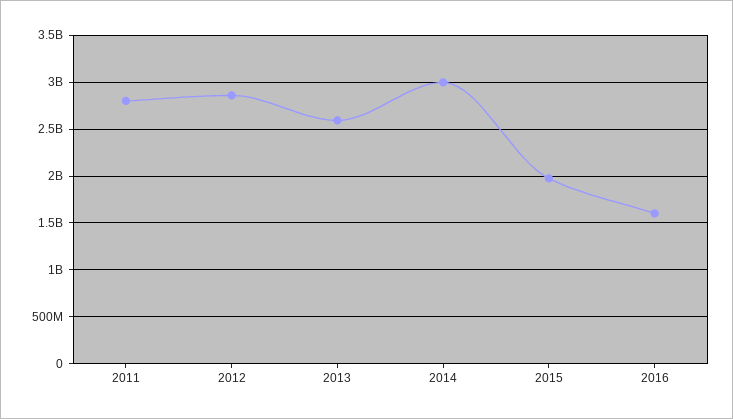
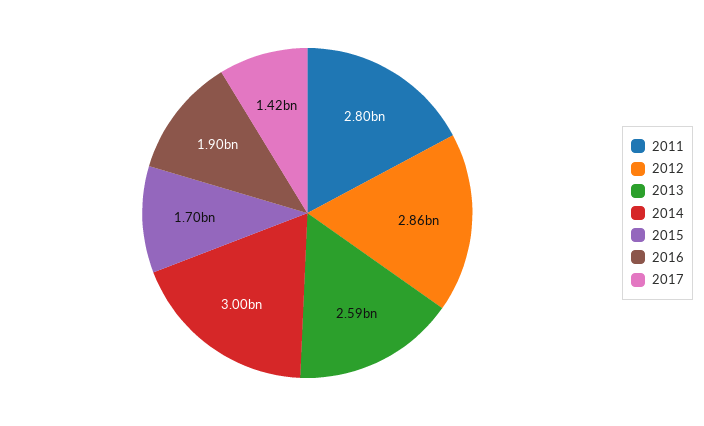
2015: 2000000000 -> 1700000000
2016: 1600000000 -> 1900000000
2017: none -> 1420000000

